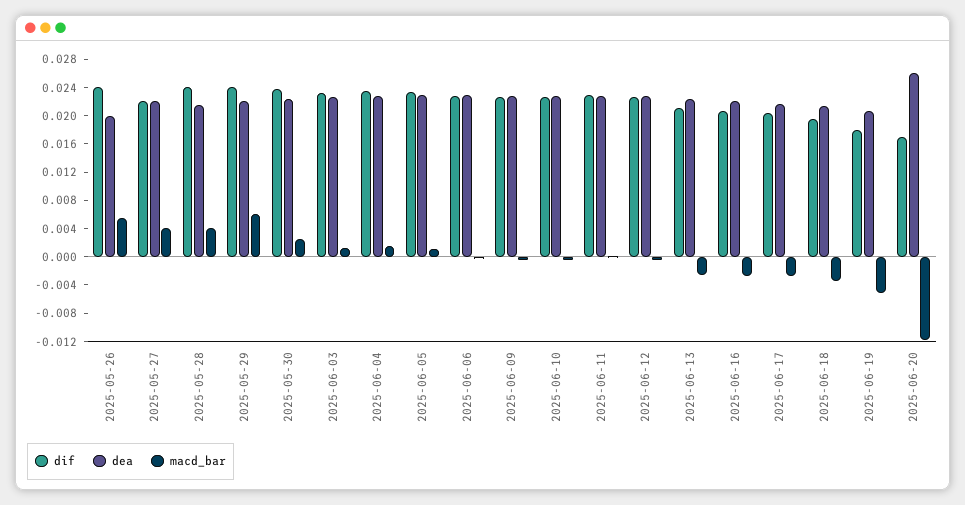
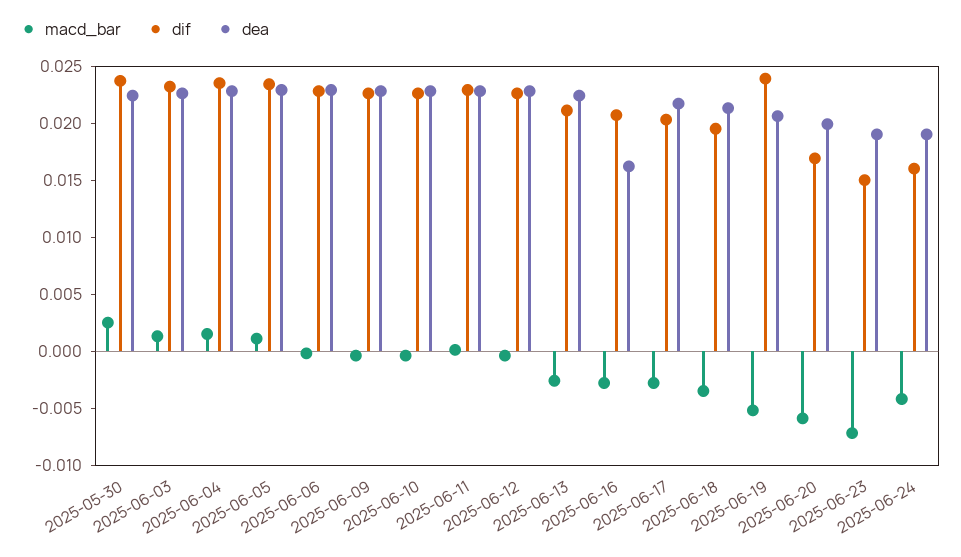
dif, 2025-05-26: 0.024 -> none
dea, 2025-05-26: 0.02 -> none
macd_bar, 2025-05-26: 0.006 -> none
dif, 2025-05-27: 0.022 -> none
dea, 2025-05-27: 0.022 -> none
macd_bar, 2025-05-27: 0.004 -> none
dif, 2025-05-28: 0.024 -> none
dea, 2025-05-28: 0.022 -> none
macd_bar, 2025-05-28: 0.004 -> none
dif, 2025-05-29: 0.024 -> none
dea, 2025-05-29: 0.022 -> none
macd_bar, 2025-05-29: 0.006 -> none
dea, 2025-06-16: 0.022 -> 0.016
dif, 2025-06-19: 0.018 -> 0.024
dea, 2025-06-20: 0.026 -> 0.02
macd_bar, 2025-06-20: -0.012 -> -0.006
macd_bar, 2025-06-23: none -> -0.007
dif, 2025-06-23: none -> 0.015
dea, 2025-06-23: none -> 0.019
macd_bar, 2025-06-24: none -> -0.004
dif, 2025-06-24: none -> 0.016
dea, 2025-06-24: none -> 0.019

